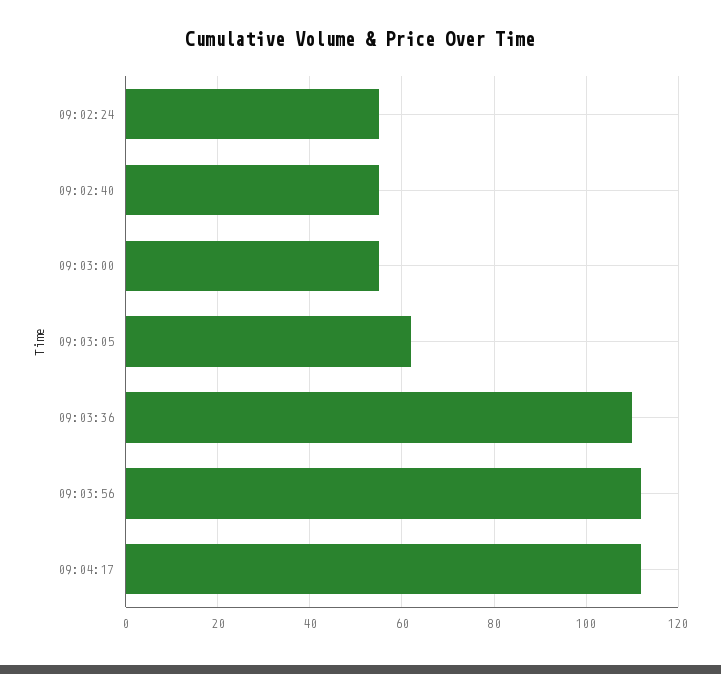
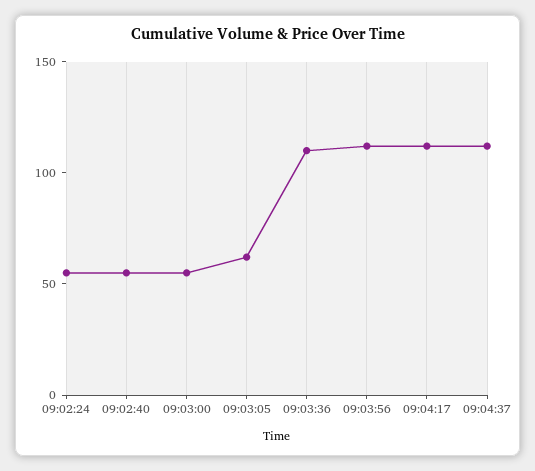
09:04:37: none -> 110

